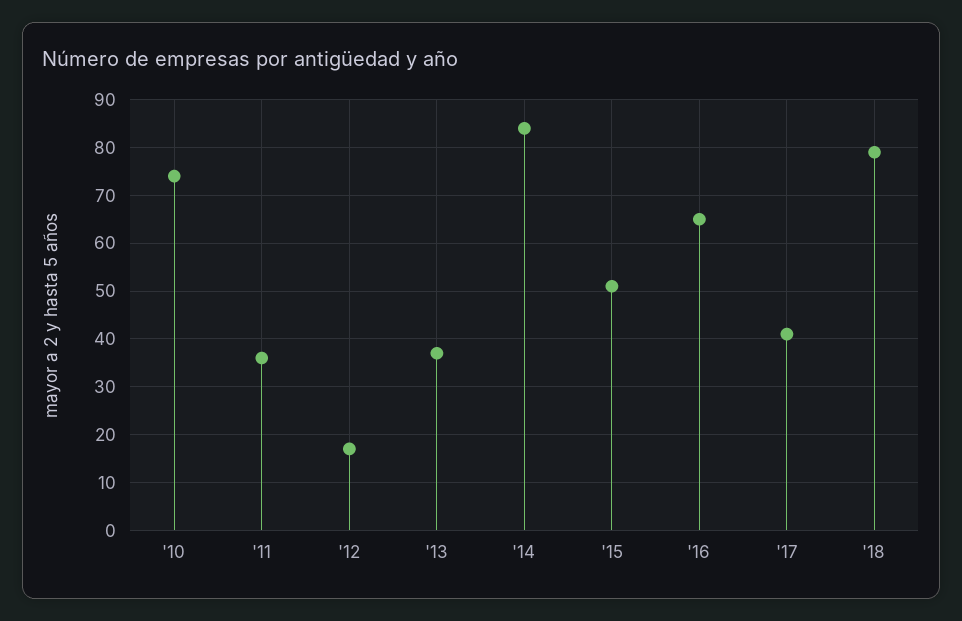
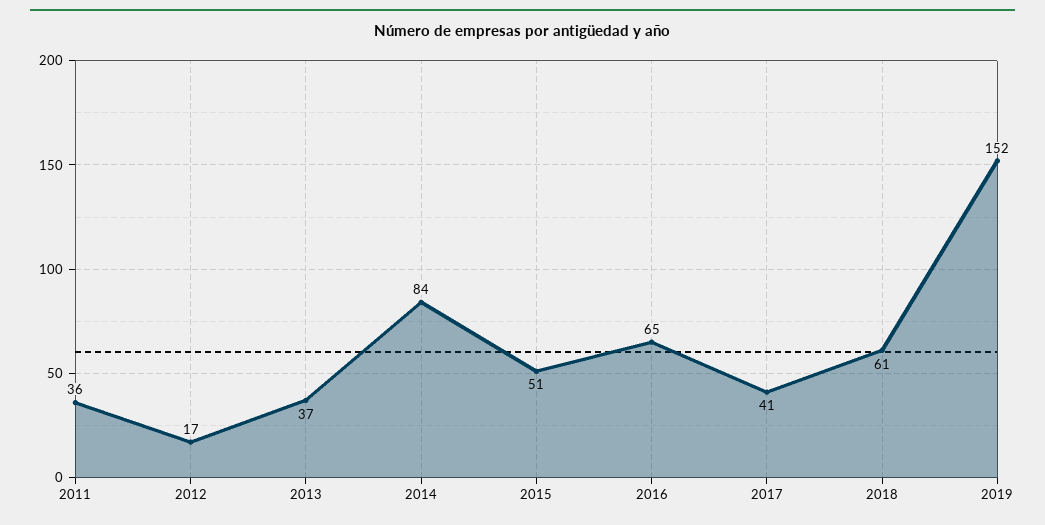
'10: 75 -> none
'18: 80 -> 61
2019: none -> 152

